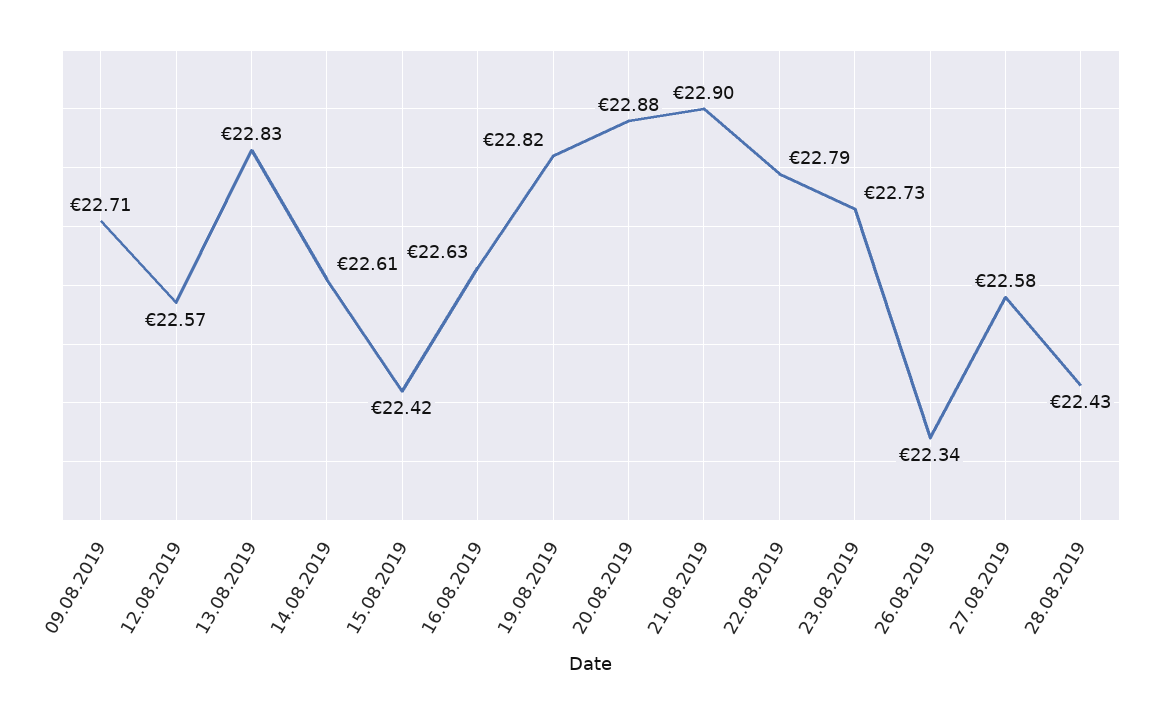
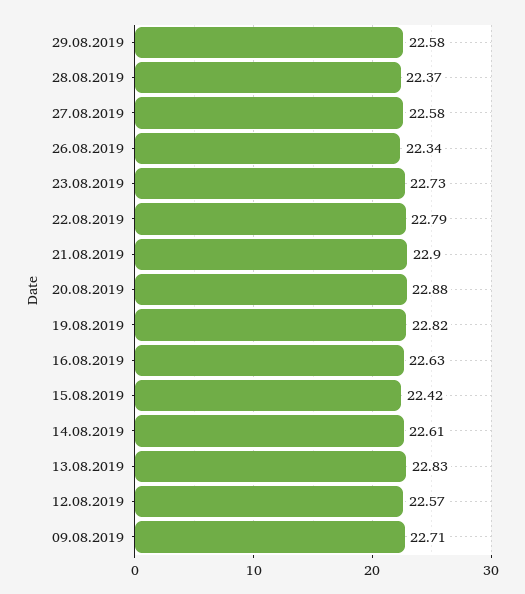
28.08.2019: 22.43 -> 22.37
29.08.2019: none -> 22.58

